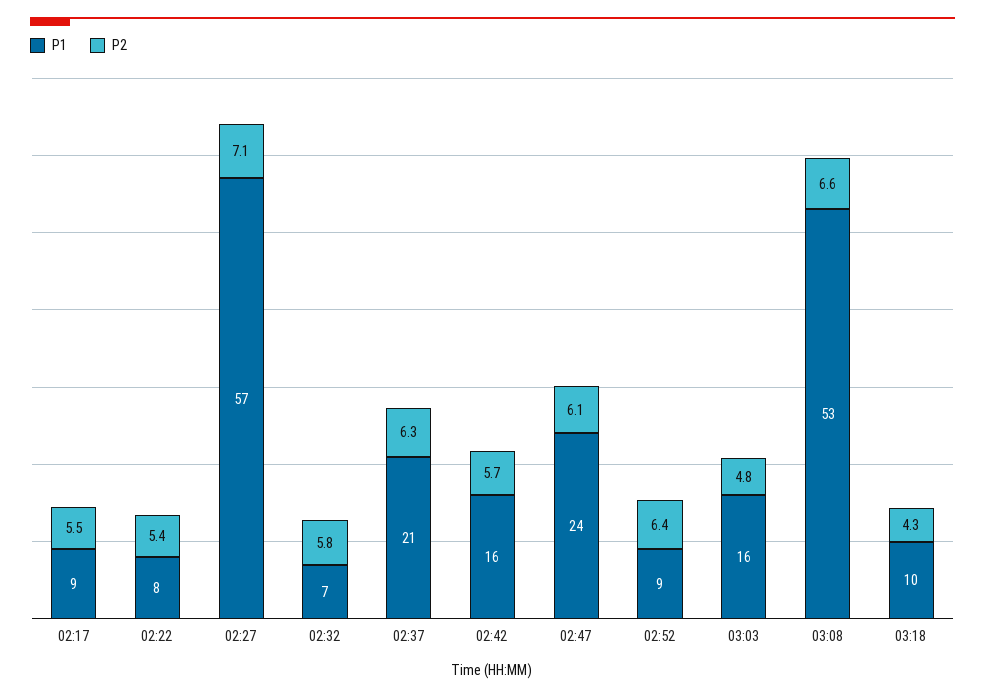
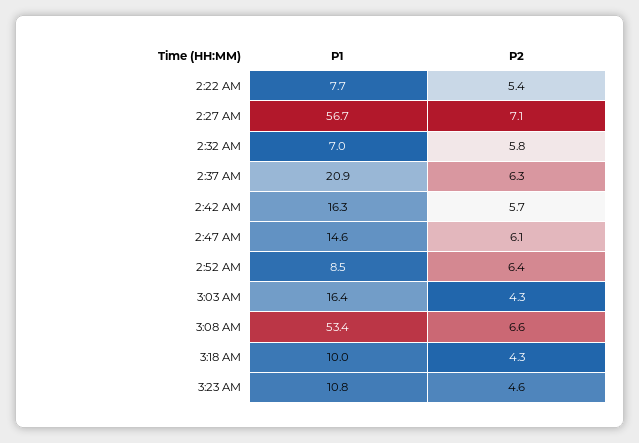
P1, 02:17: 9 -> none
P2, 02:17: 5.5 -> none
P1, 02:47: 24 -> 14.6
P2, 03:03: 4.8 -> 4.3
P1, 3:23 AM: none -> 10.8
P2, 3:23 AM: none -> 4.6

